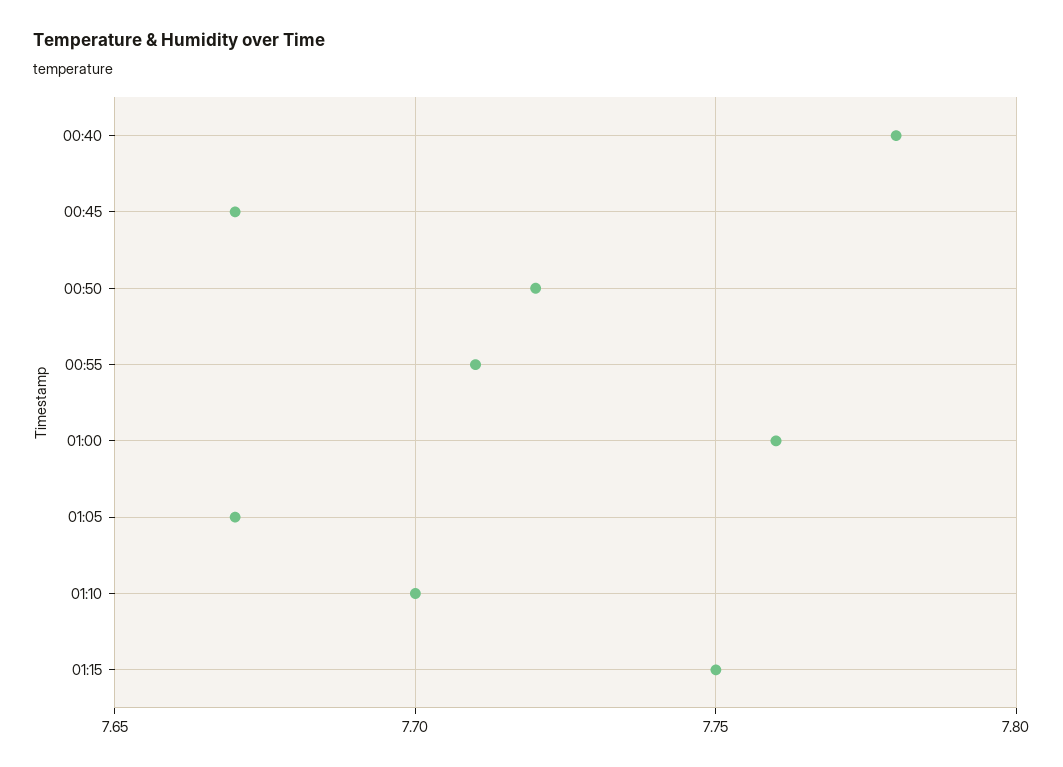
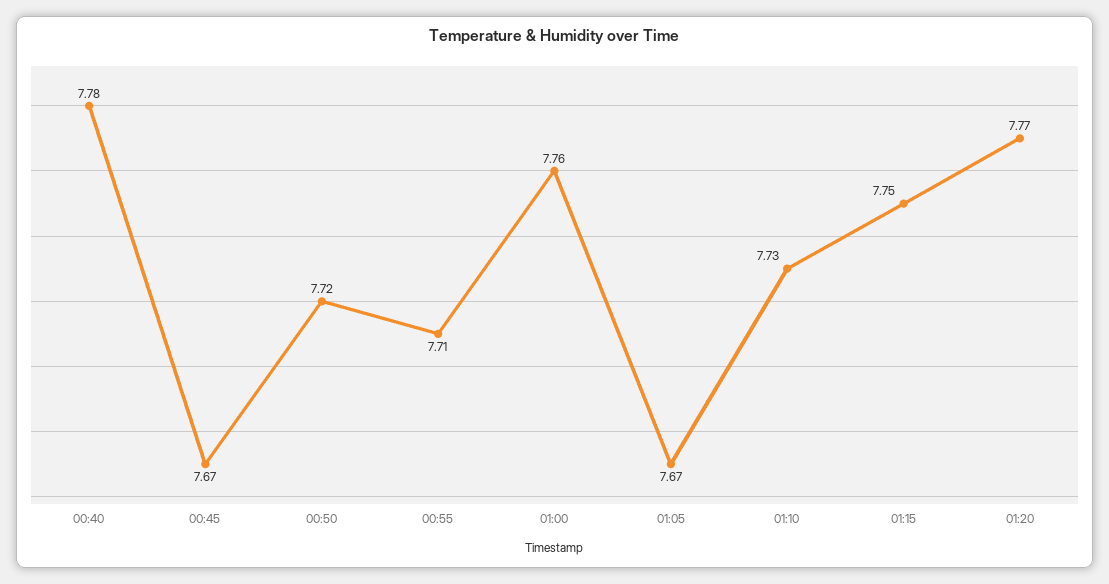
01:10: 7.7 -> 7.73
01:20: none -> 7.77

